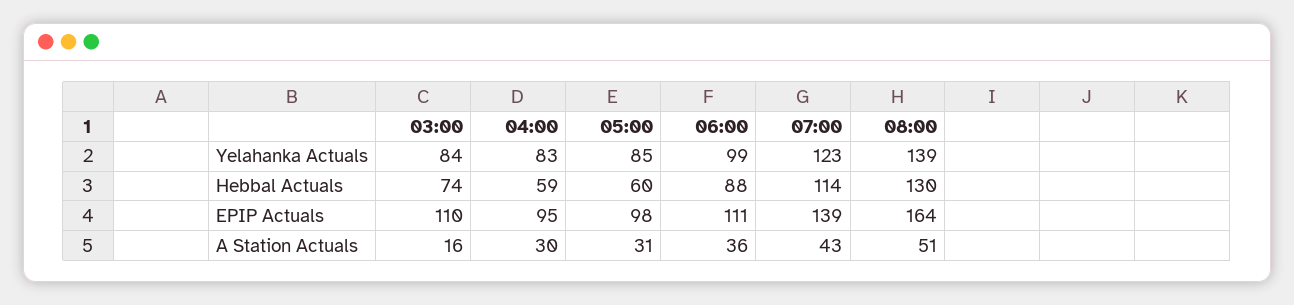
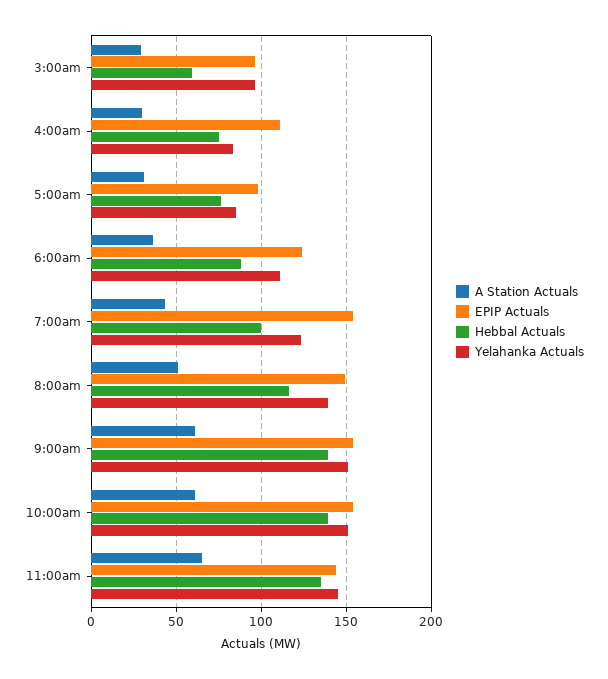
Yelahanka Actuals, 03:00: 84 -> 95
Yelahanka Actuals, 06:00: 99 -> 110
Hebbal Actuals, 03:00: 74 -> 60
Hebbal Actuals, 04:00: 59 -> 75
Hebbal Actuals, 05:00: 60 -> 75
Hebbal Actuals, 07:00: 114 -> 100
Hebbal Actuals, 08:00: 130 -> 115
EPIP Actuals, 03:00: 110 -> 95
EPIP Actuals, 04:00: 95 -> 110
EPIP Actuals, 06:00: 111 -> 125
EPIP Actuals, 07:00: 139 -> 155
EPIP Actuals, 08:00: 164 -> 150
A Station Actuals, 03:00: 16 -> 30
A Station Actuals, 9:00am: none -> 60
EPIP Actuals, 9:00am: none -> 155
Hebbal Actuals, 9:00am: none -> 140
Yelahanka Actuals, 9:00am: none -> 150
A Station Actuals, 10:00am: none -> 60
EPIP Actuals, 10:00am: none -> 155
Hebbal Actuals, 10:00am: none -> 140
Yelahanka Actuals, 10:00am: none -> 150
A Station Actuals, 11:00am: none -> 65
EPIP Actuals, 11:00am: none -> 145
Hebbal Actuals, 11:00am: none -> 135
Yelahanka Actuals, 11:00am: none -> 145

